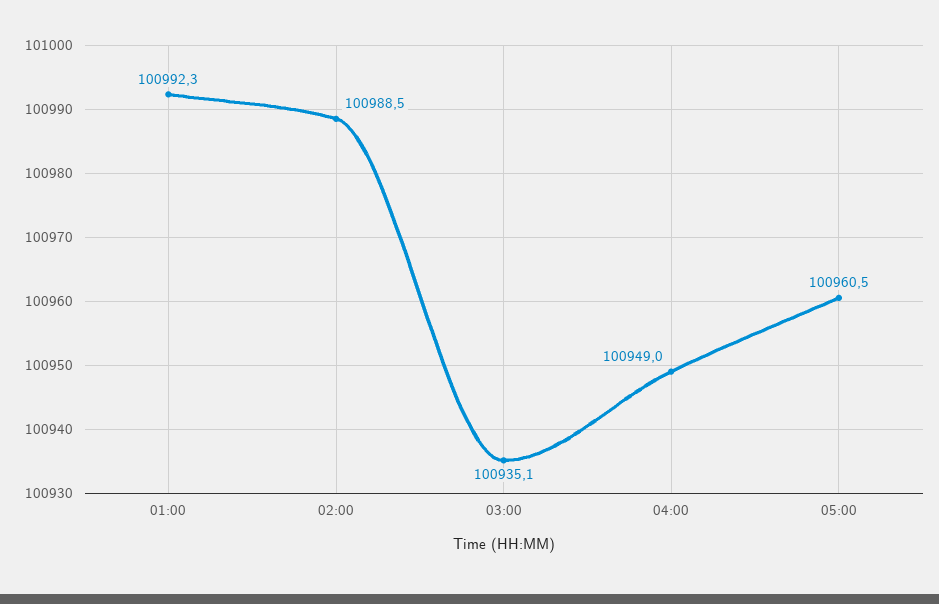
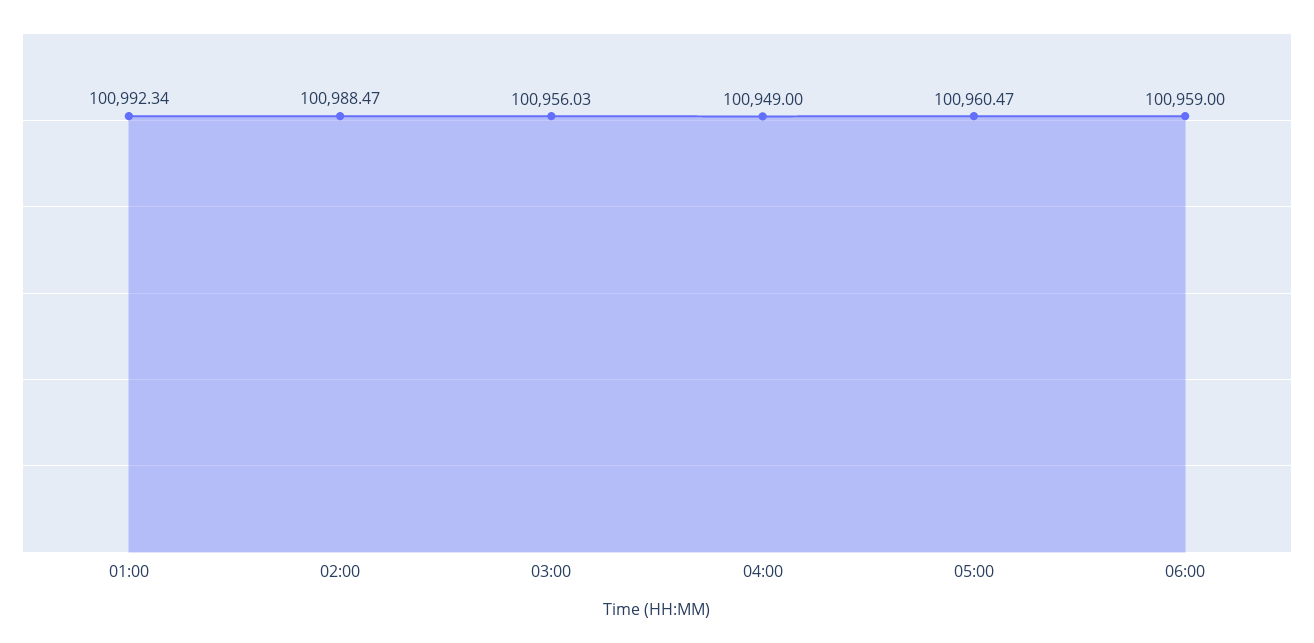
03:00: 100935.1 -> 100956.03
06:00: none -> 100959

